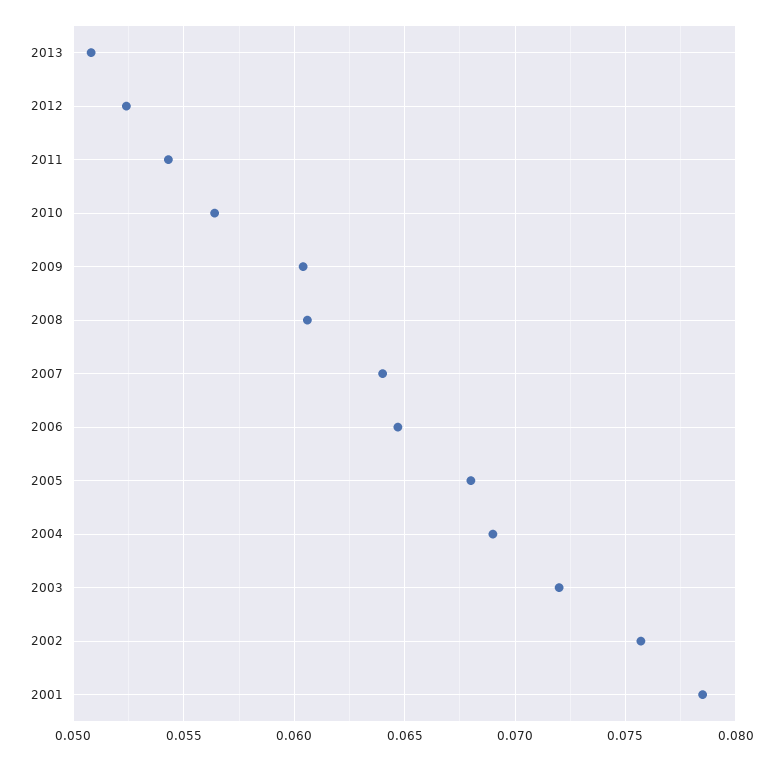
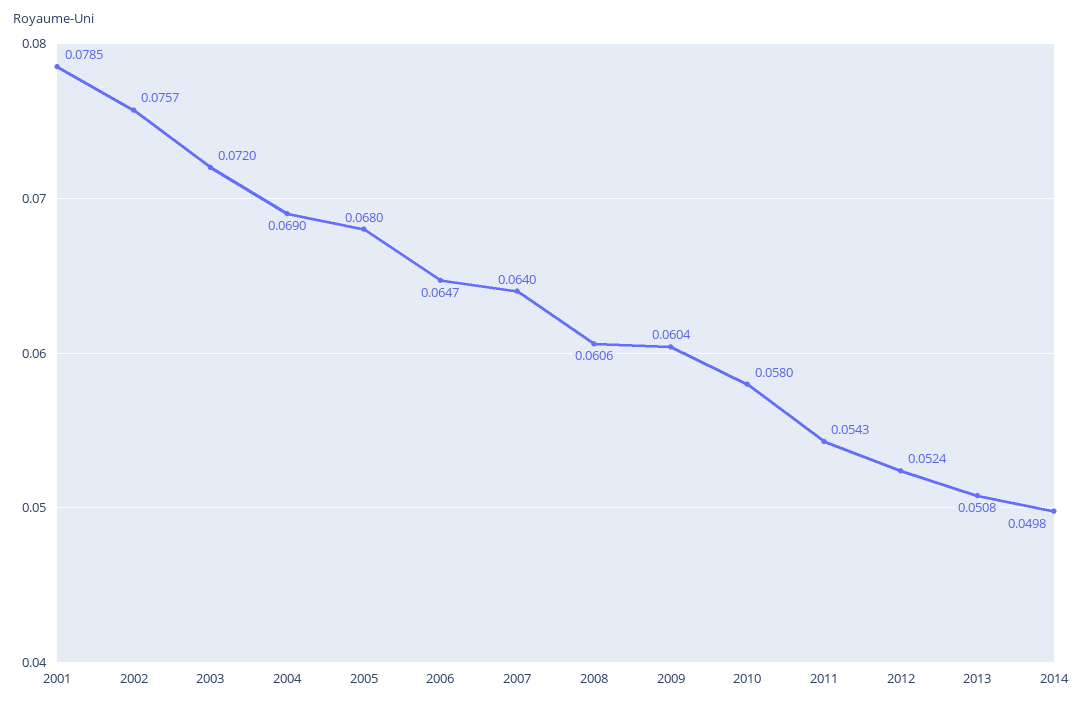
2010: 0.0565 -> 0.058
2014: none -> 0.0498

